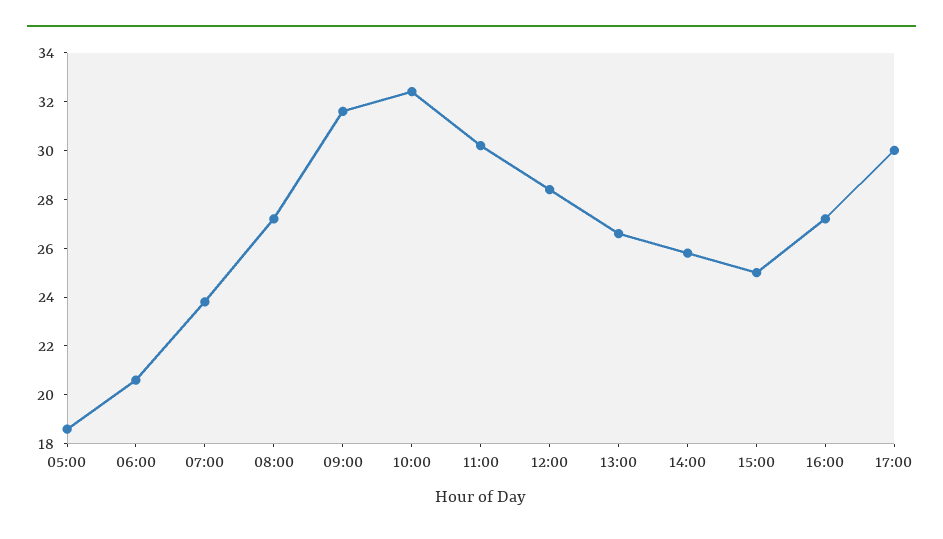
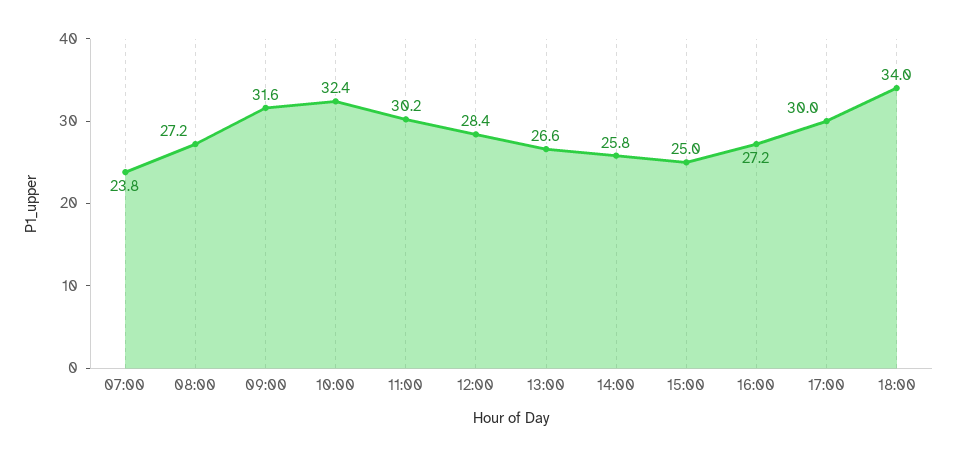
05:00: 18.5 -> none
06:00: 20.5 -> none
18:00: none -> 34

